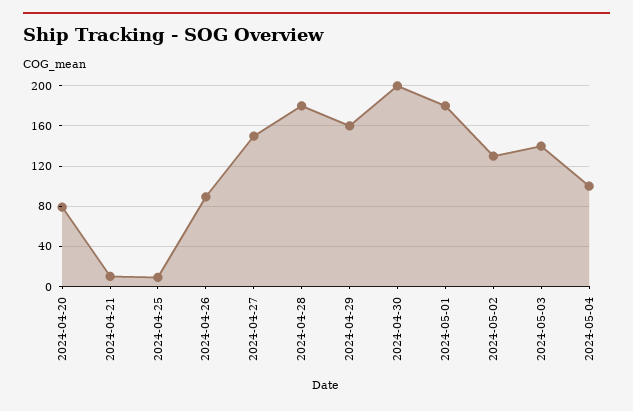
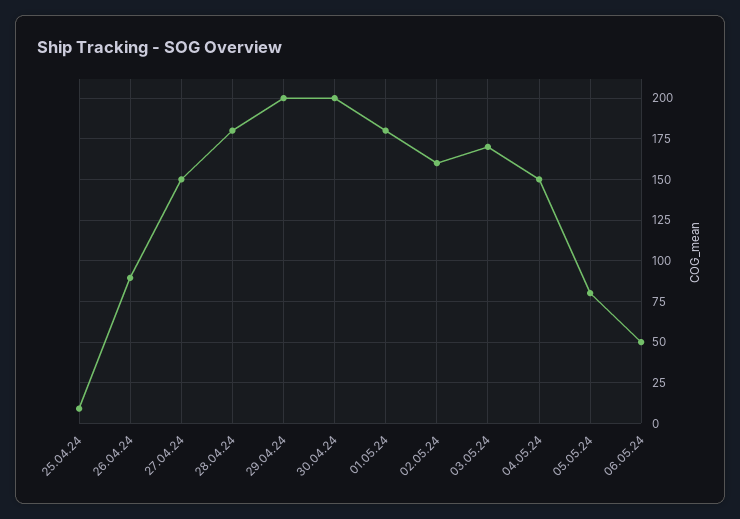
2024-04-20: 80 -> none
2024-04-21: 10 -> none
2024-04-29: 160 -> 200
2024-05-02: 130 -> 160
2024-05-03: 140 -> 170
2024-05-04: 100 -> 150
05.05.24: none -> 80
06.05.24: none -> 50

